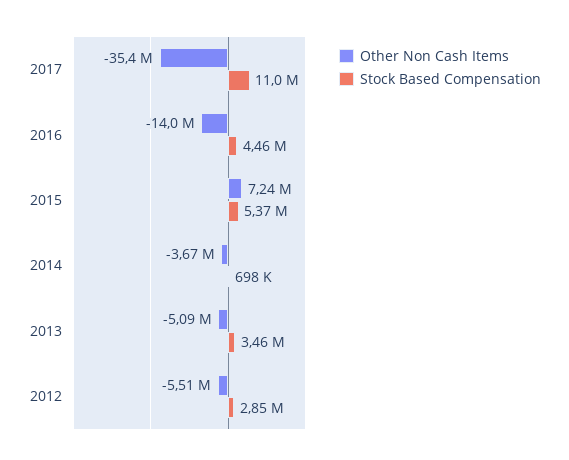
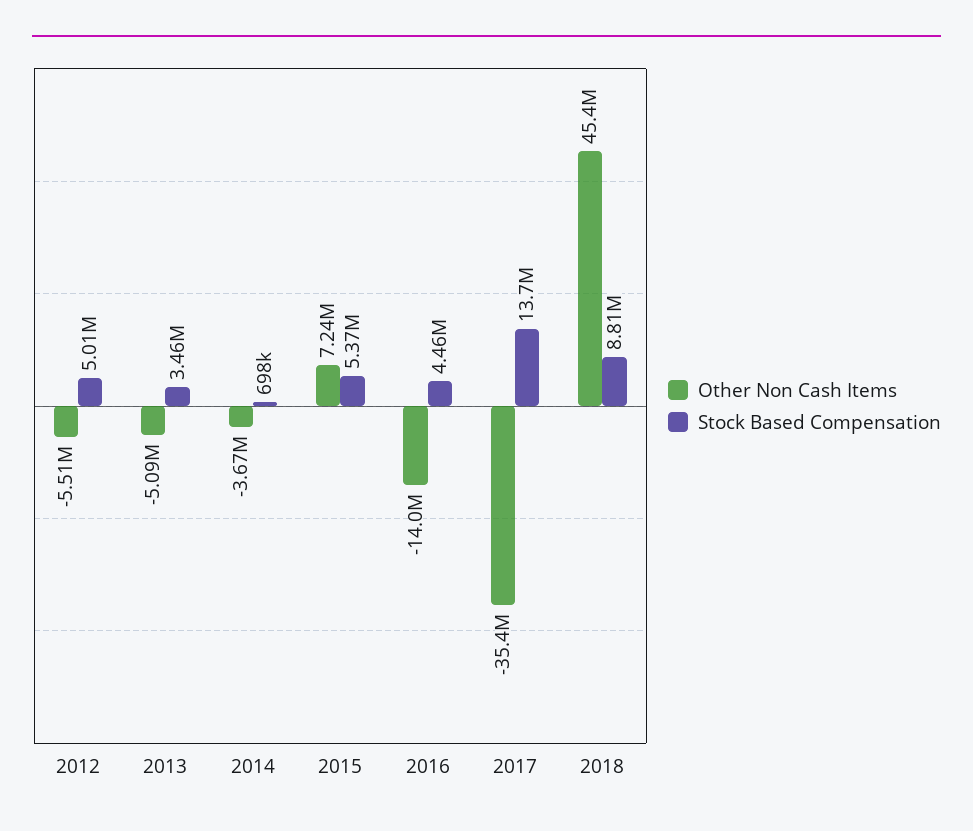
Stock Based Compensation, 2017: 11000000 -> 13700000
Stock Based Compensation, 2012: 2850000 -> 5010000
Other Non Cash Items, 2018: none -> 45400000
Stock Based Compensation, 2018: none -> 8810000

